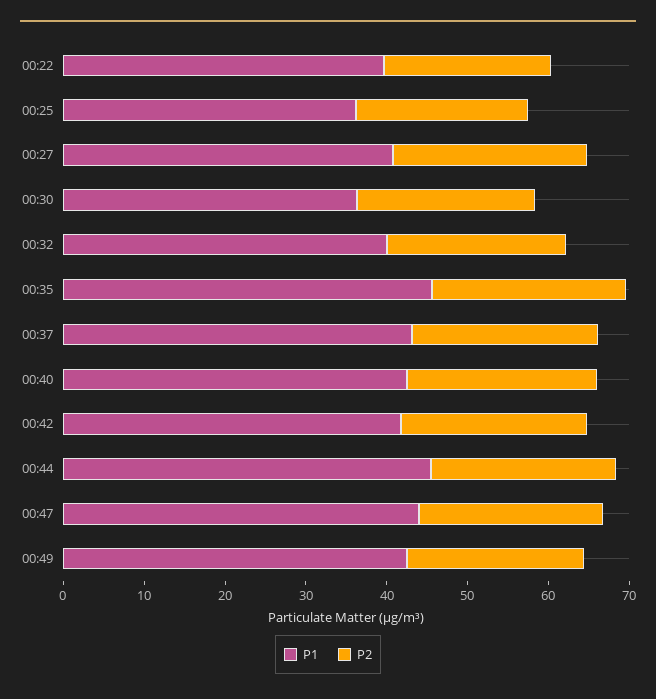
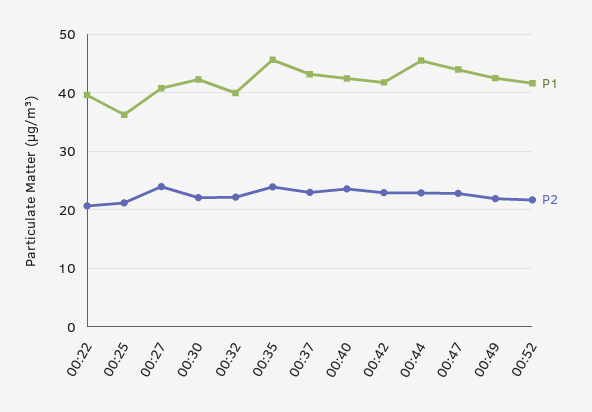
P1, 00:30: 36 -> 42
P1, 00:52: none -> 42
P2, 00:52: none -> 22

